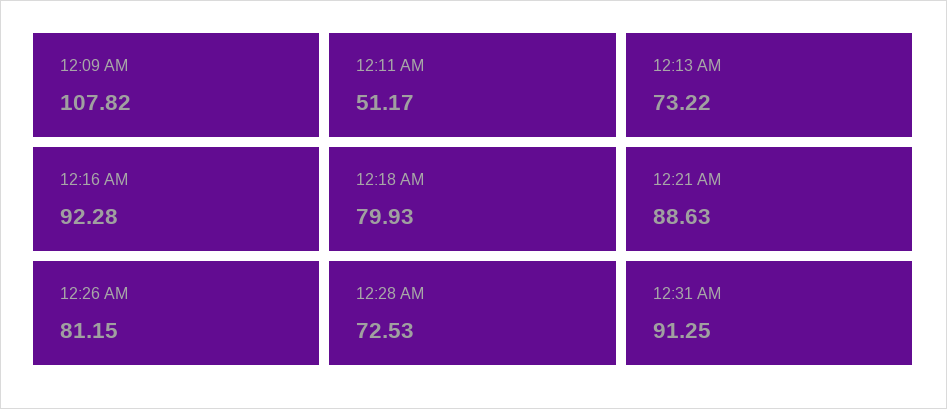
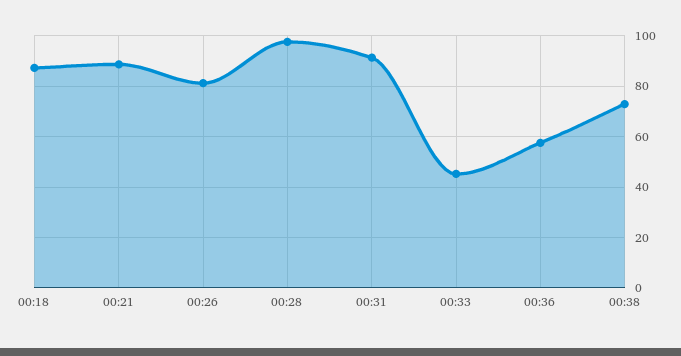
12:09 AM: 107.82 -> none
12:11 AM: 51.17 -> none
12:13 AM: 73.22 -> none
12:16 AM: 92.28 -> none
12:18 AM: 79.93 -> 87.5
12:28 AM: 72.53 -> 97.5
00:33: none -> 45
00:36: none -> 57.5
00:38: none -> 72.5

